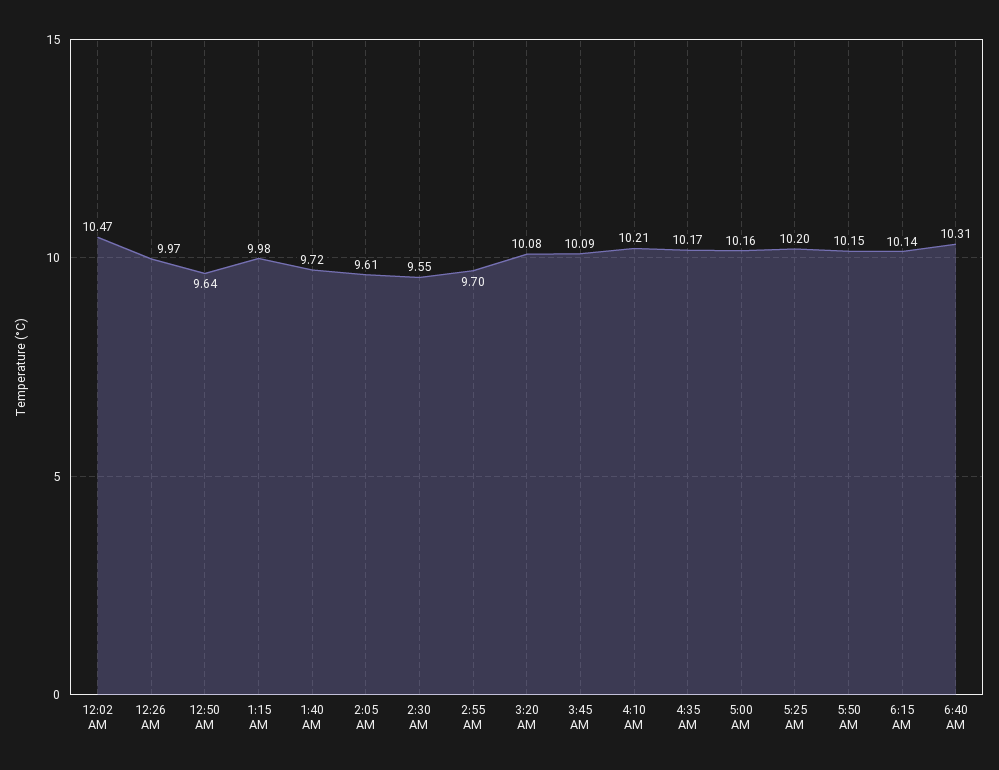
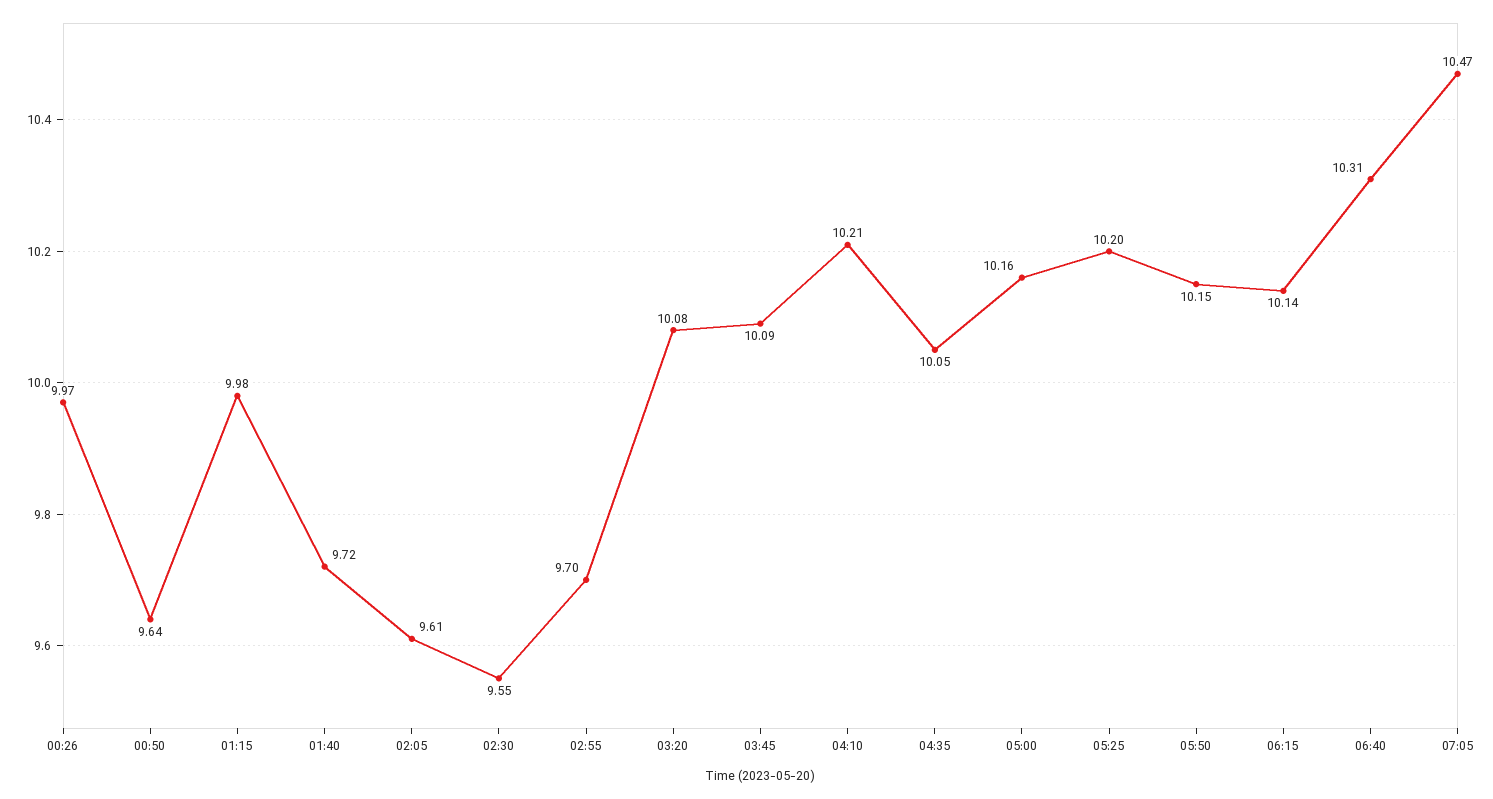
12:02 AM: 10.47 -> none
4:35 AM: 10.17 -> 10.05
07:05: none -> 10.47

